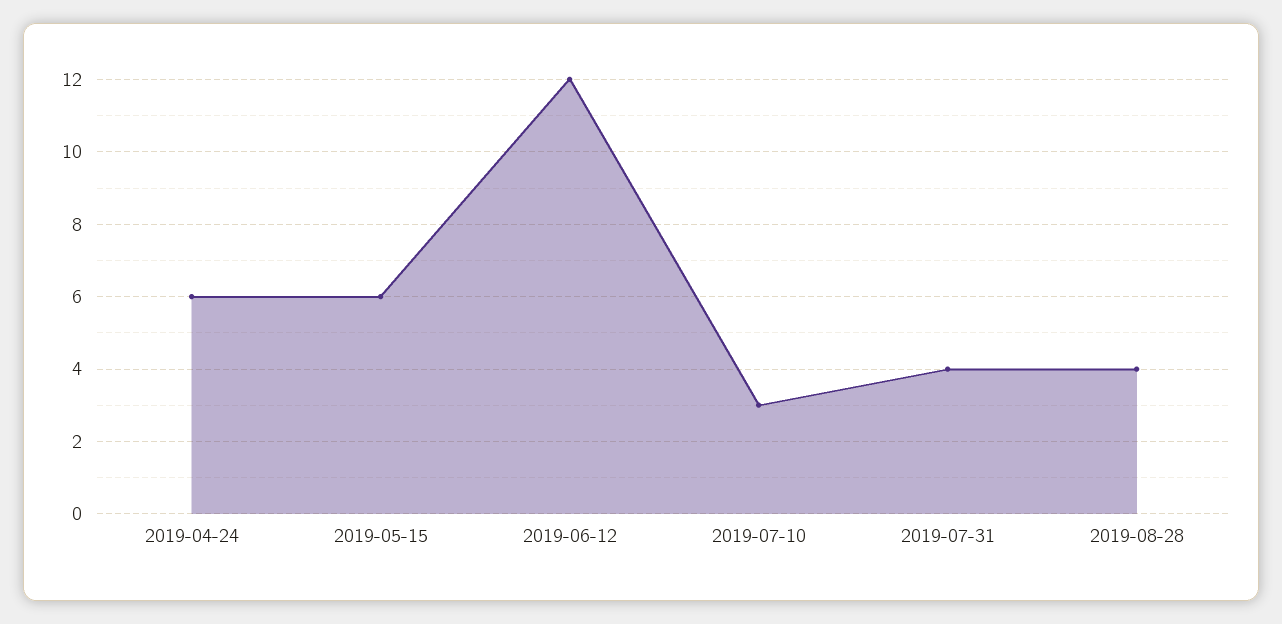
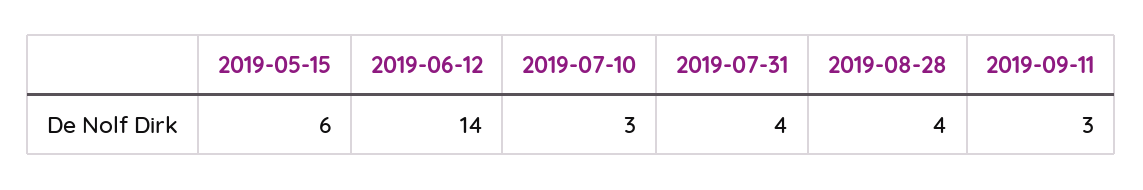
2019-04-24: 6 -> none
2019-06-12: 12 -> 14
2019-09-11: none -> 3

